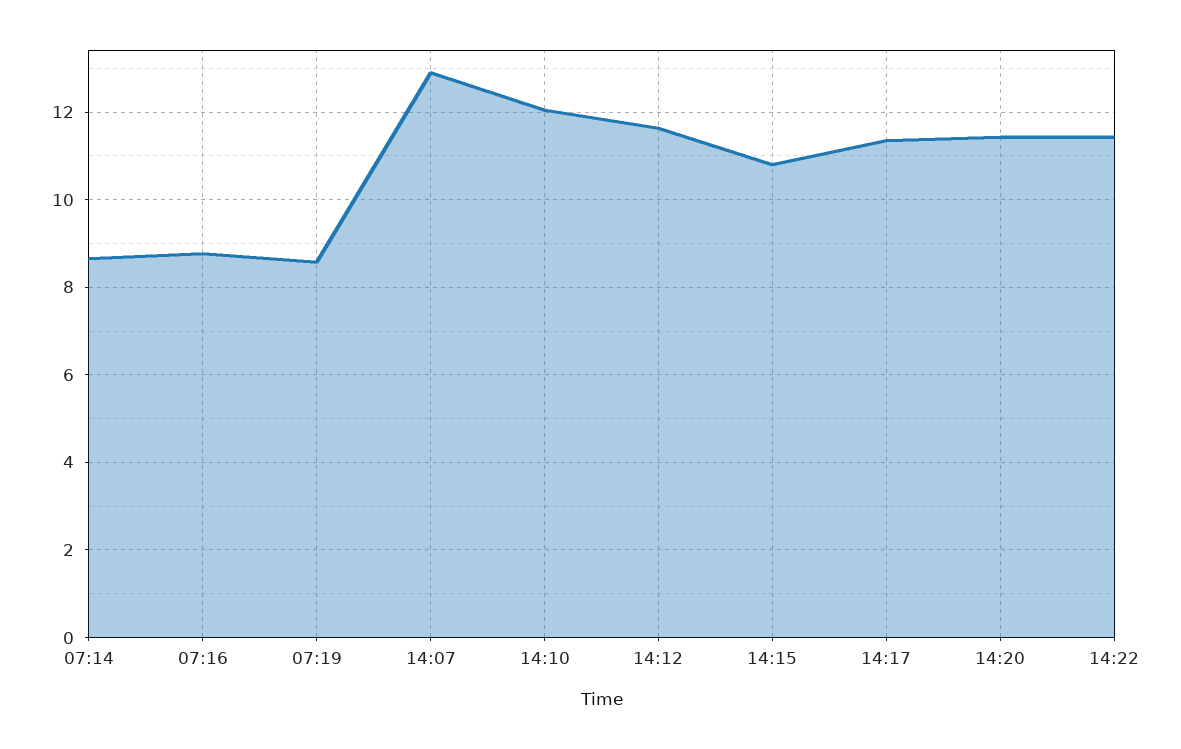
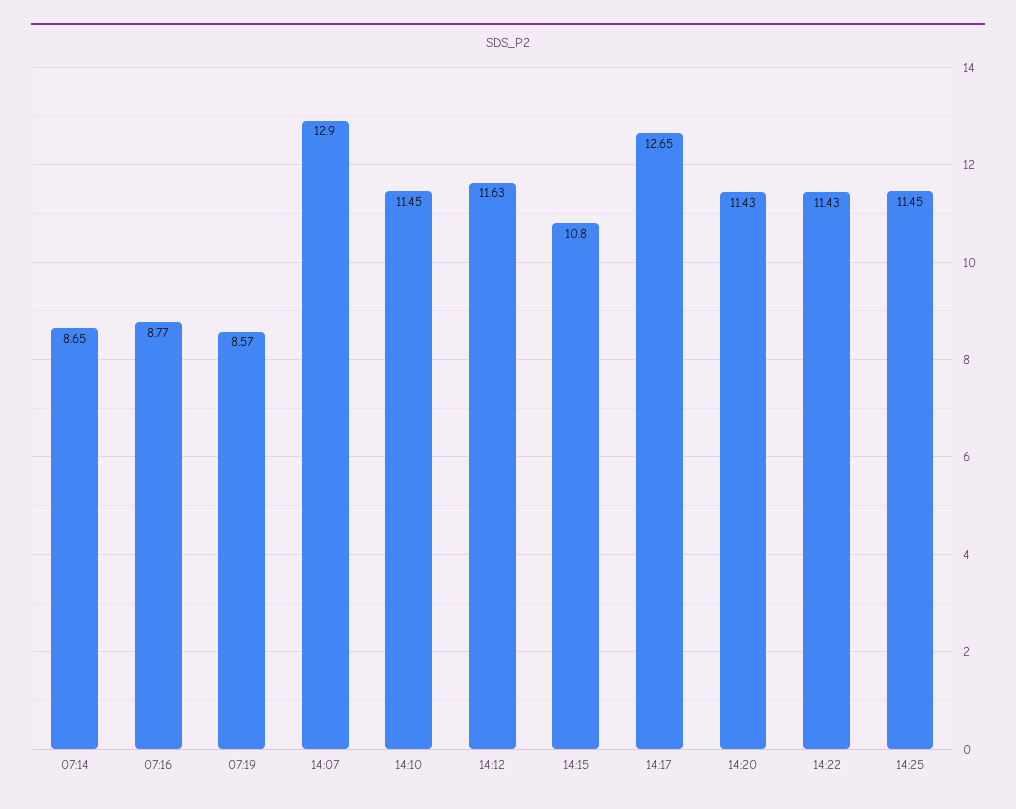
14:10: 12 -> 11.45
14:17: 11.4 -> 12.65
14:25: none -> 11.45

